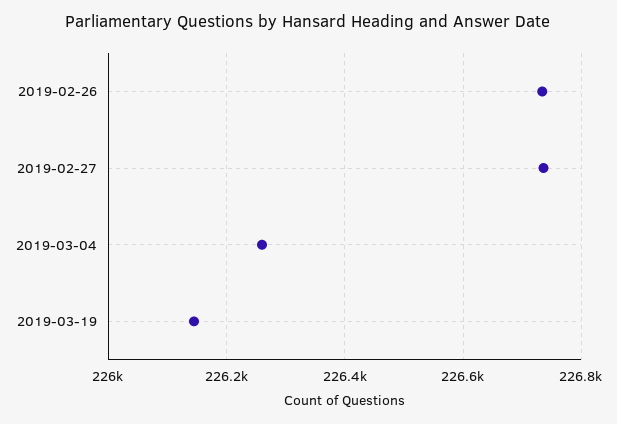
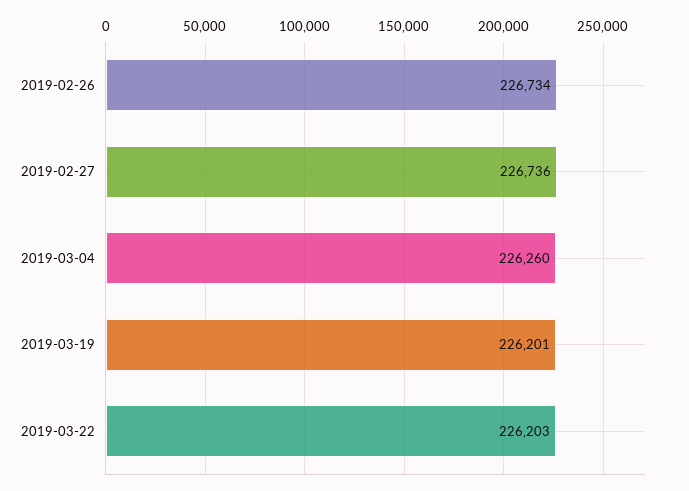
2019-03-19: 226140 -> 226201
2019-03-22: none -> 226203

